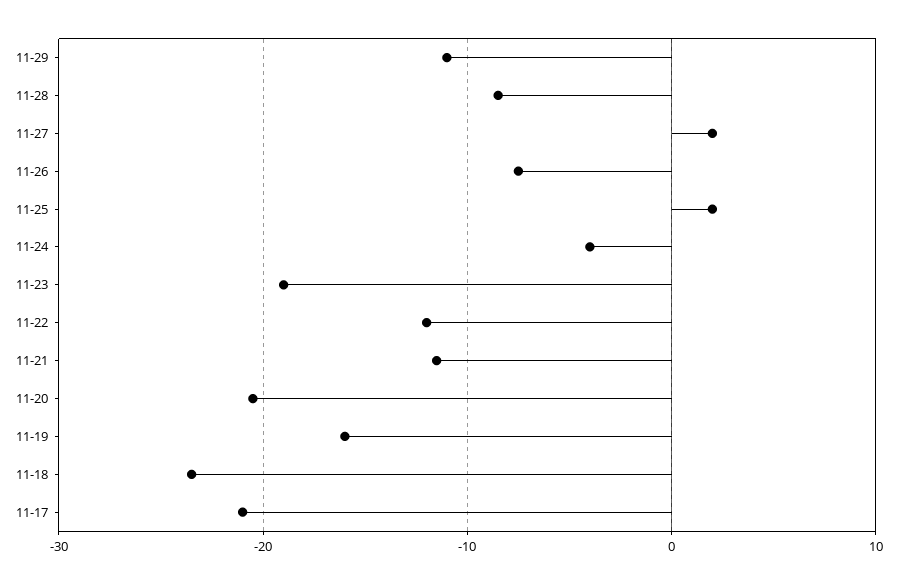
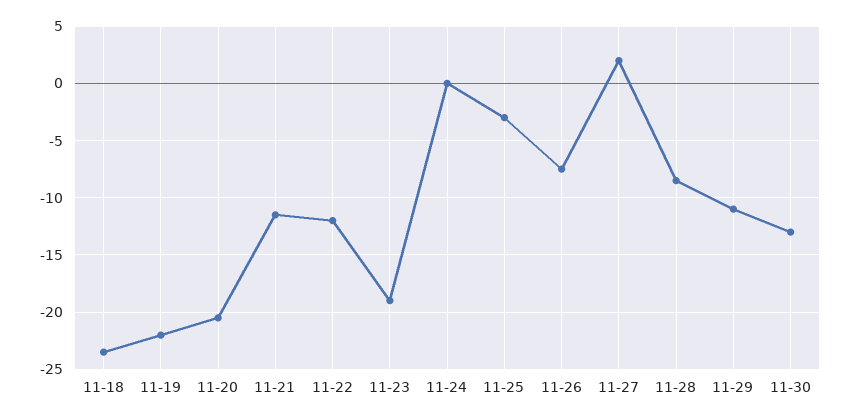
11-25: 2 -> -3
11-24: -4 -> 0
11-19: -16 -> -22
11-17: -21 -> none
11-30: none -> -13

